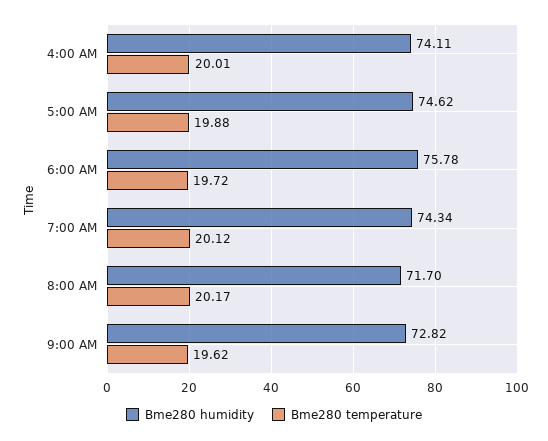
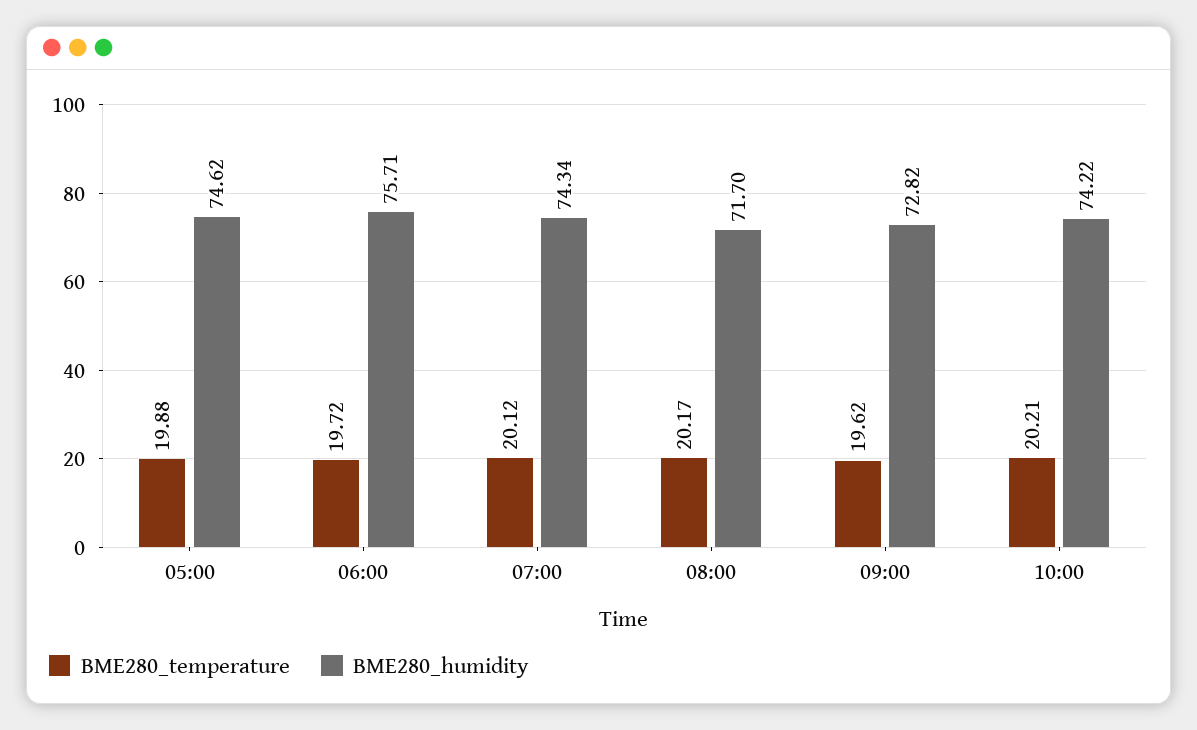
Bme280 humidity, 4:00 AM: 74.11 -> none
Bme280 temperature, 4:00 AM: 20.01 -> none
Bme280 humidity, 6:00 AM: 75.78 -> 75.71
Bme280 temperature, 10:00: none -> 20.21
Bme280 humidity, 10:00: none -> 74.22

